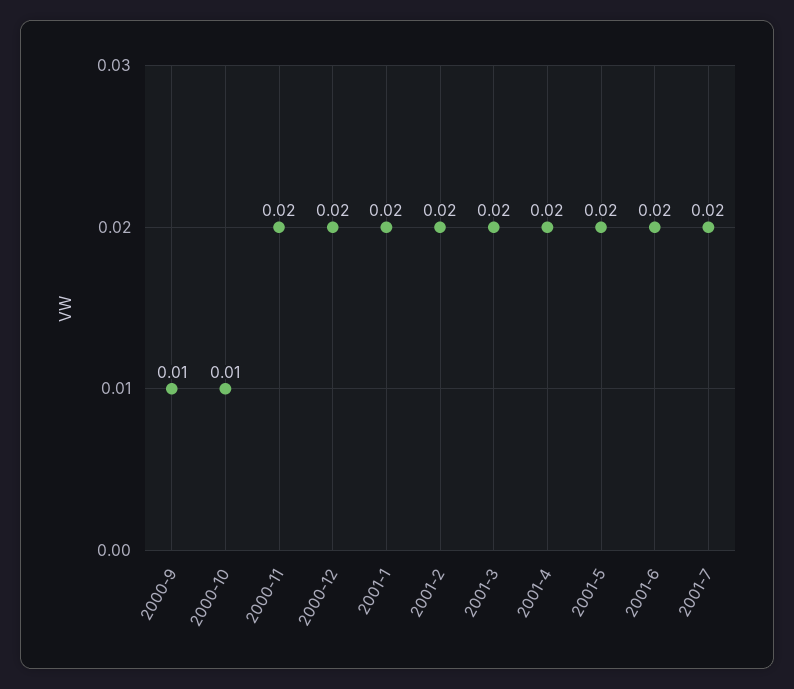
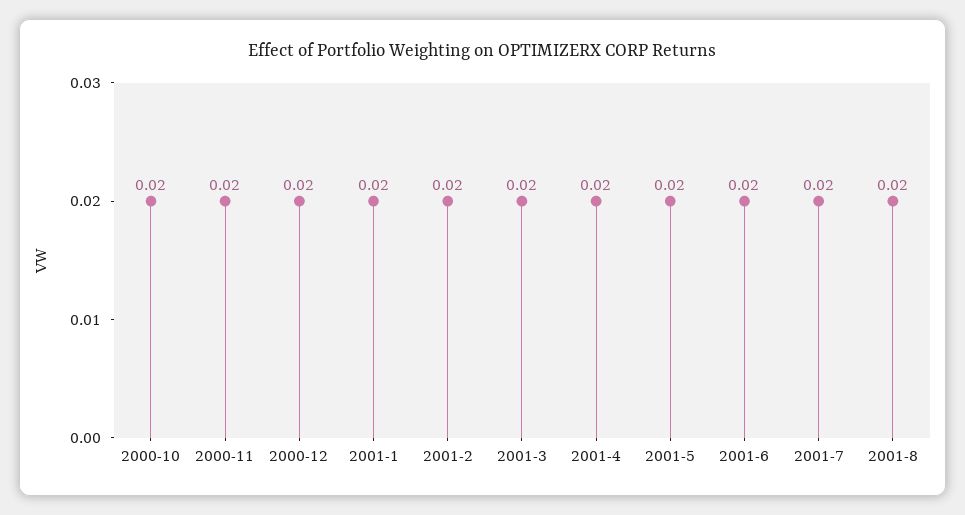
2000-9: 0.01 -> none
2000-10: 0.01 -> 0.02
2001-8: none -> 0.02

